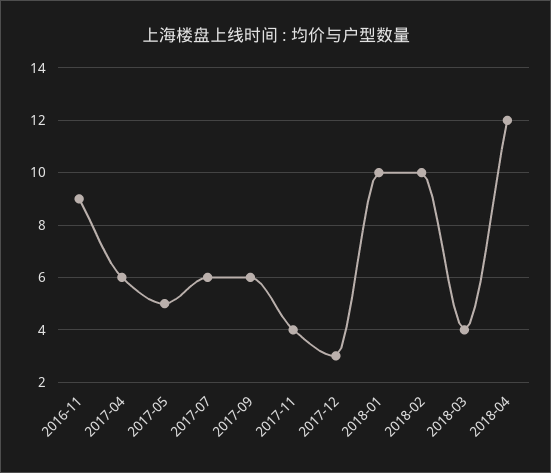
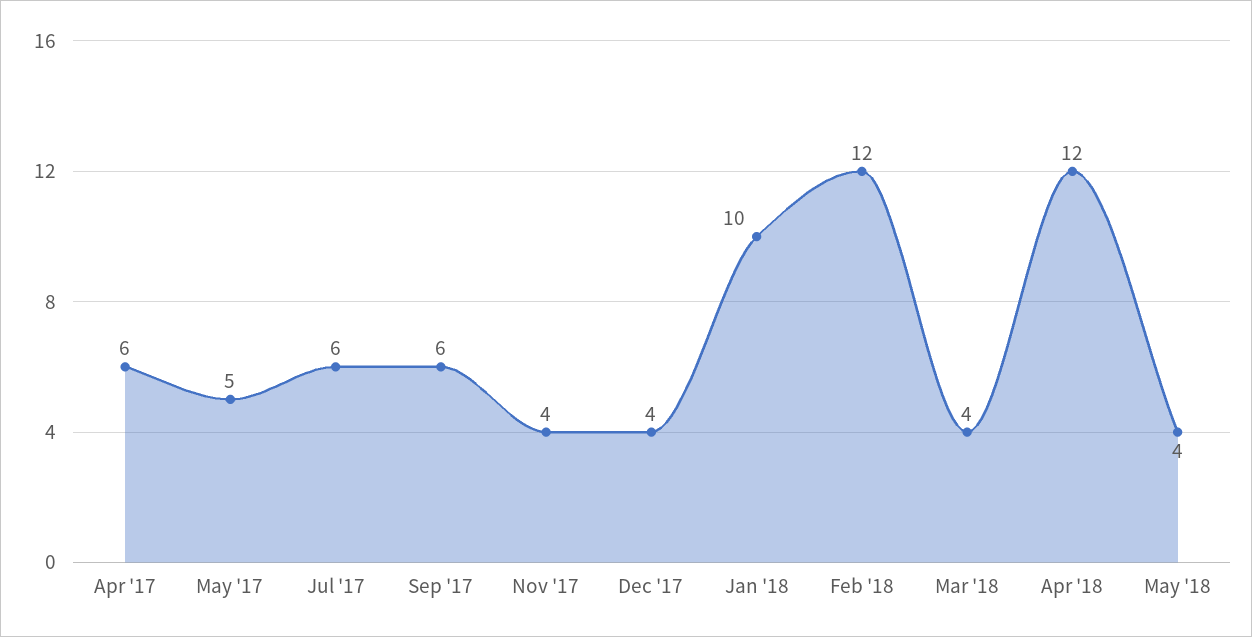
2016-11: 9 -> none
2017-12: 3 -> 4
2018-02: 10 -> 12
May '18: none -> 4

